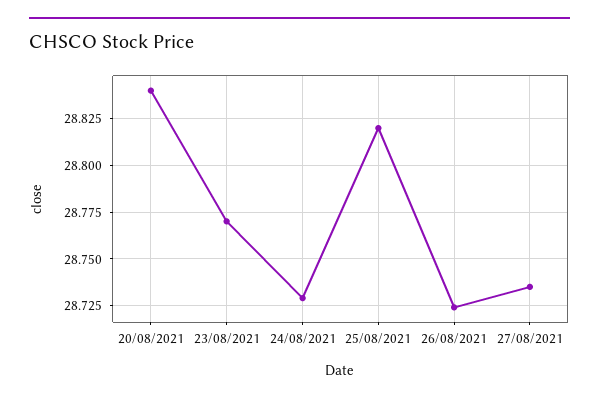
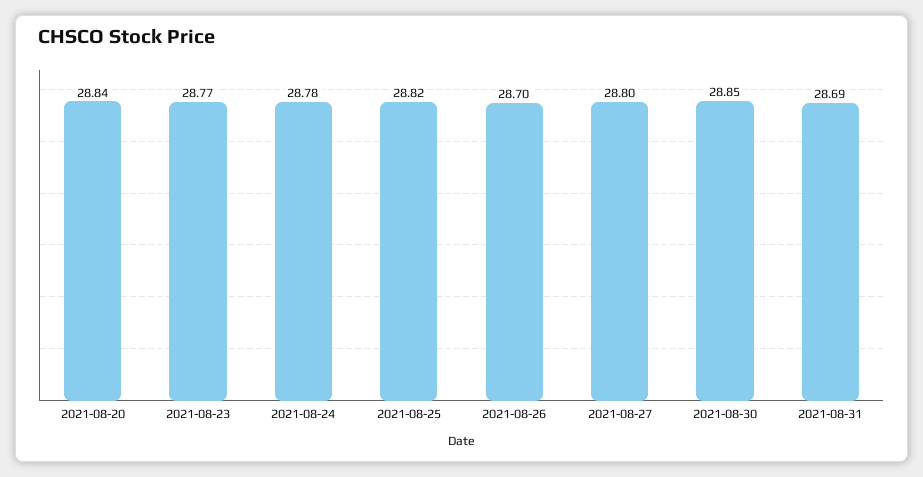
24/08/2021: 28.73 -> 28.78
26/08/2021: 28.725 -> 28.7
27/08/2021: 28.735 -> 28.8
2021-08-30: none -> 28.85
2021-08-31: none -> 28.69

